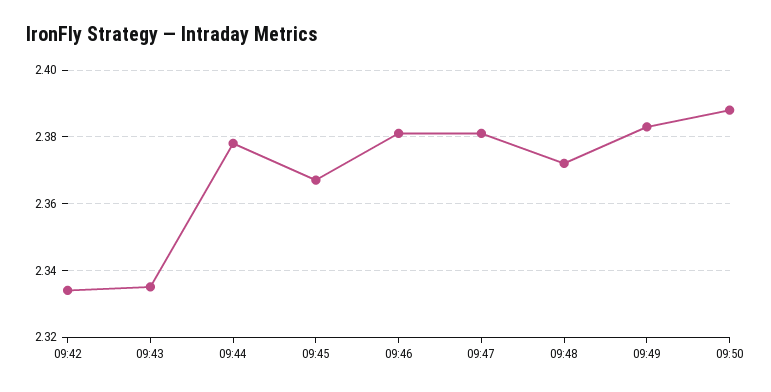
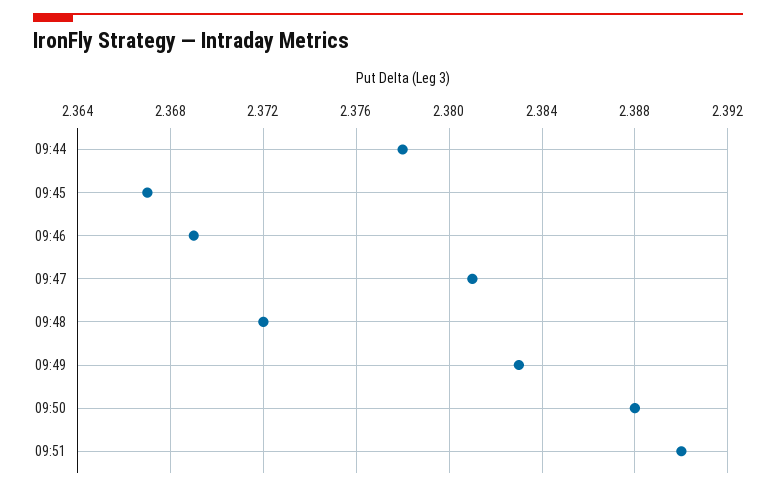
09:42: 2.335 -> none
09:43: 2.335 -> none
09:46: 2.38 -> 2.369
09:51: none -> 2.39

